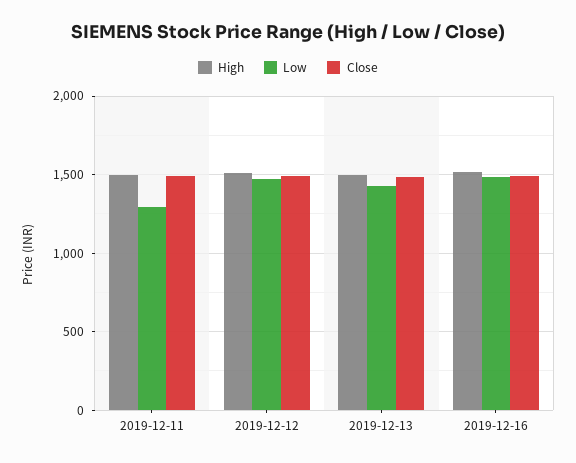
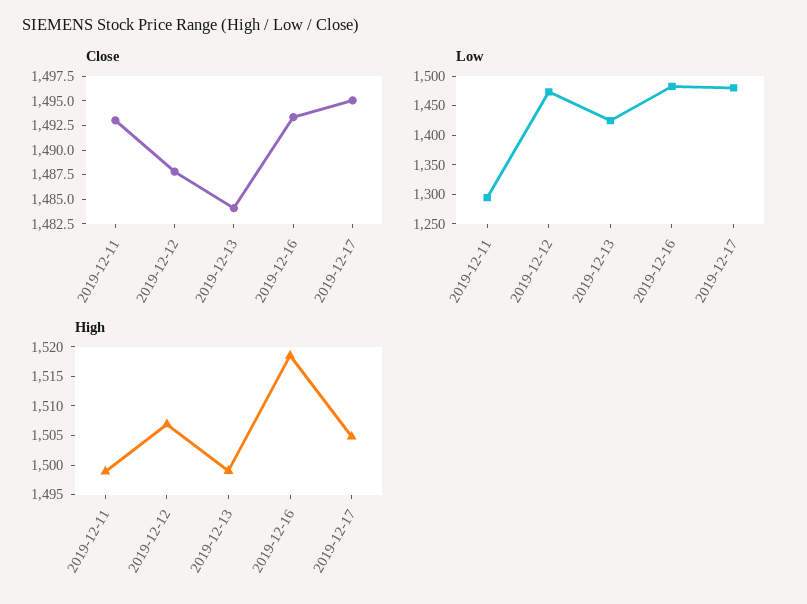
Close, 2019-12-17: none -> 1495
Low, 2019-12-17: none -> 1475
High, 2019-12-17: none -> 1505

